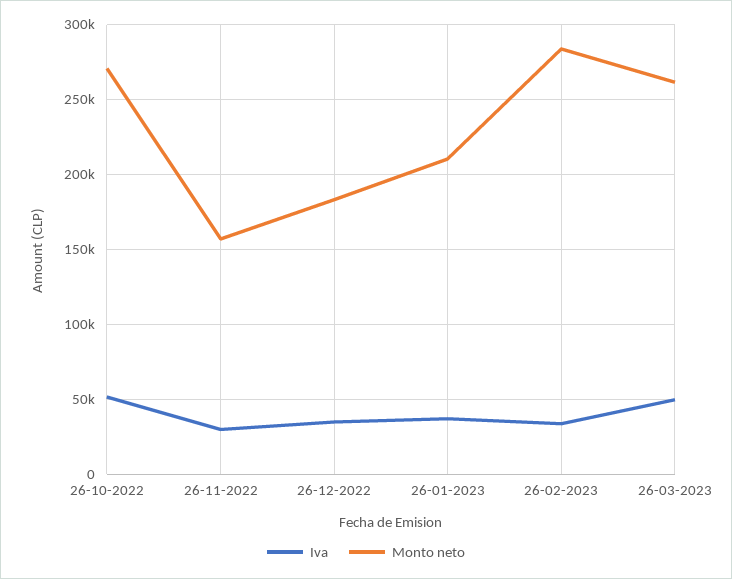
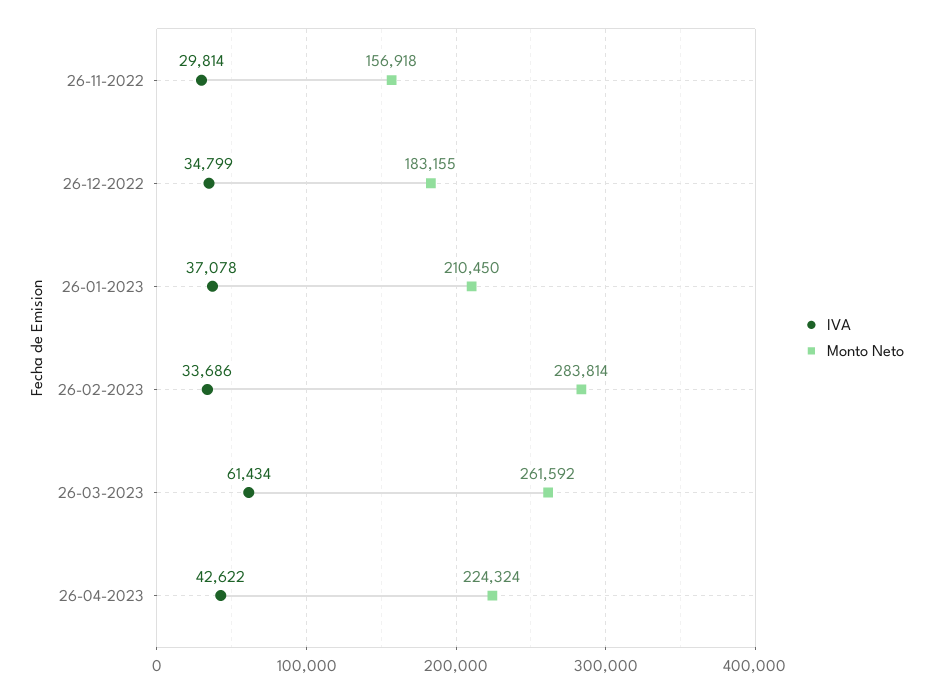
Iva, 26-10-2022: 50000 -> none
Monto neto, 26-10-2022: 270000 -> none
Iva, 26-03-2023: 50000 -> 61434
Iva, 26-04-2023: none -> 42622
Monto neto, 26-04-2023: none -> 224324

